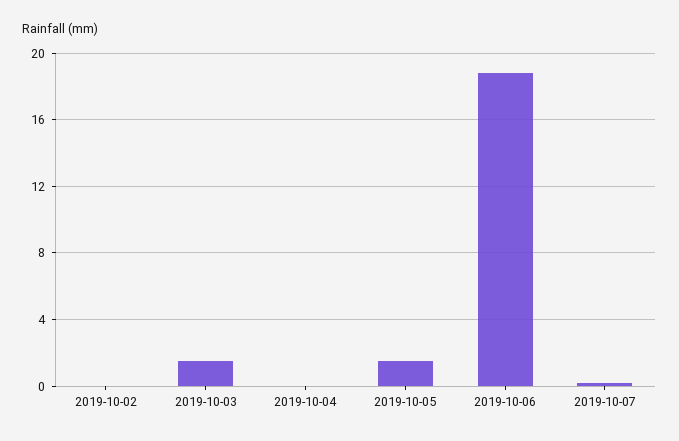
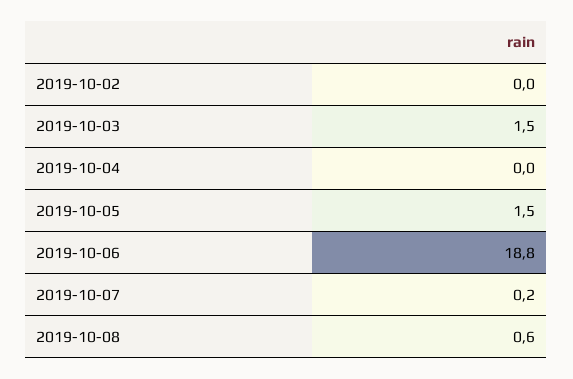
2019-10-08: none -> 0.6

